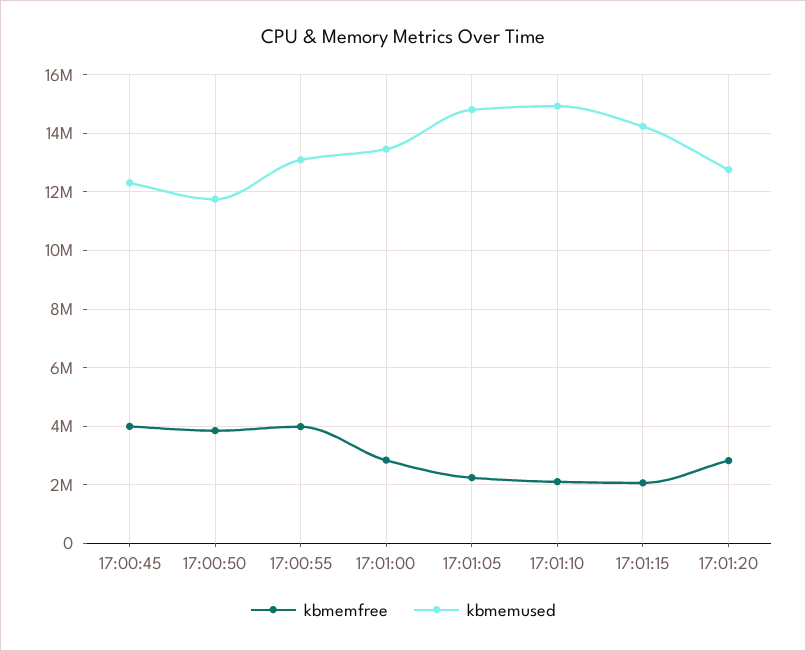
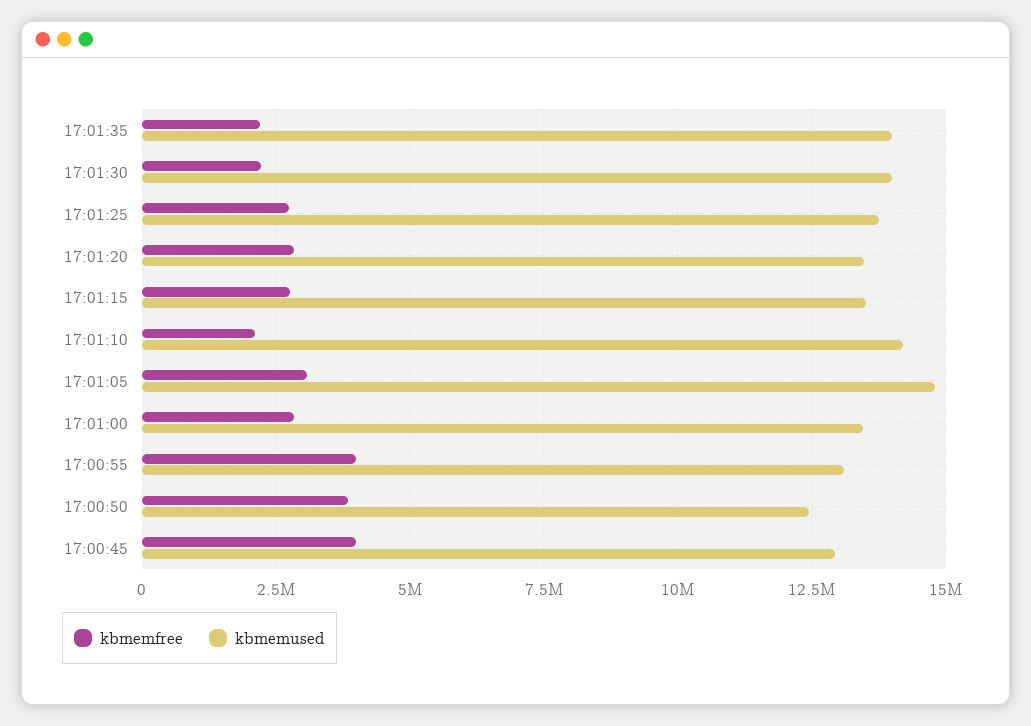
kbmemused, 17:00:45: 12250000 -> 13000000
kbmemused, 17:00:50: 11750000 -> 12500000
kbmemfree, 17:01:05: 2250000 -> 3000000
kbmemused, 17:01:10: 15000000 -> 14250000
kbmemfree, 17:01:15: 2000000 -> 2750000
kbmemused, 17:01:15: 14250000 -> 13500000
kbmemused, 17:01:20: 12750000 -> 13500000
kbmemfree, 17:01:35: none -> 2250000
kbmemused, 17:01:35: none -> 14000000
kbmemfree, 17:01:30: none -> 2250000
kbmemused, 17:01:30: none -> 14000000
kbmemfree, 17:01:25: none -> 2750000
kbmemused, 17:01:25: none -> 13750000

